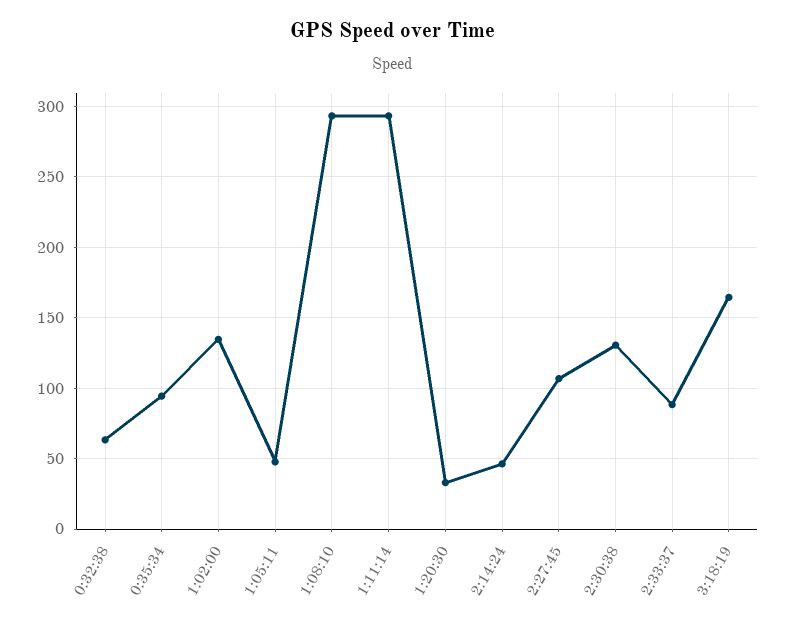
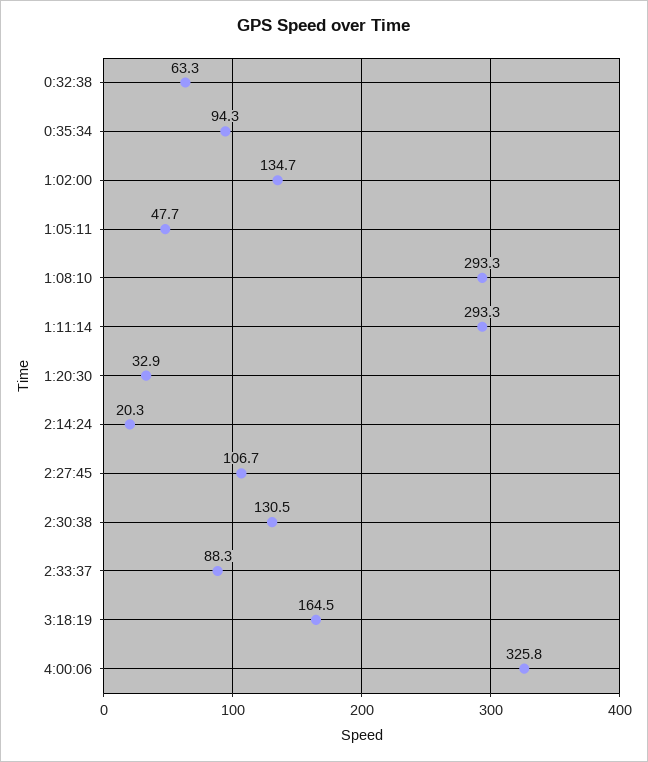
2:14:24: 45 -> 20.3
4:00:06: none -> 325.8

